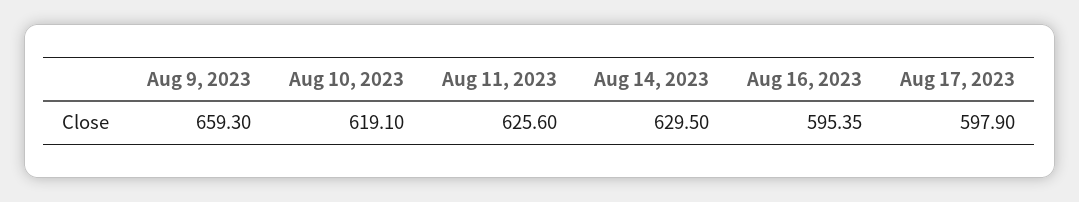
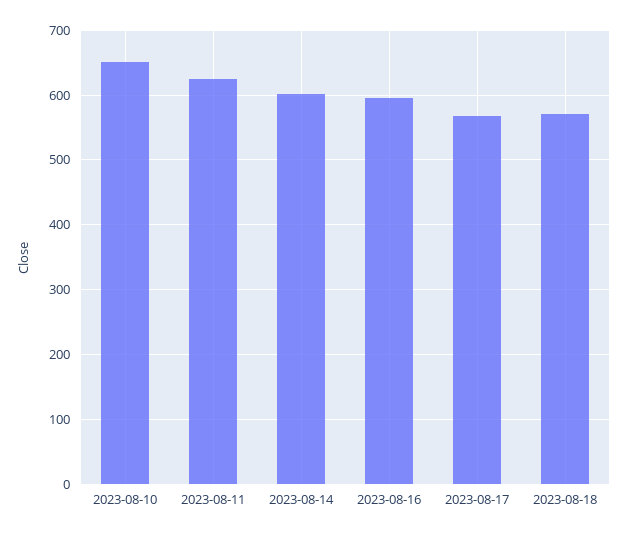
Aug 9, 2023: 659.3 -> none
Aug 10, 2023: 619.1 -> 650
Aug 14, 2023: 629.5 -> 600
Aug 17, 2023: 597.9 -> 570
2023-08-18: none -> 570

